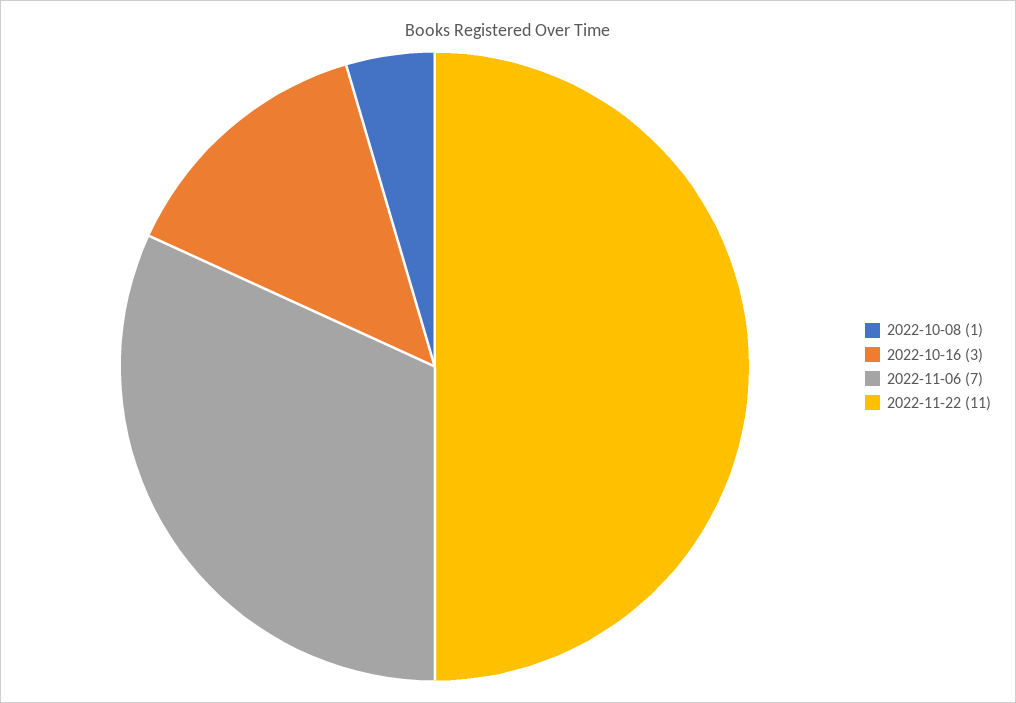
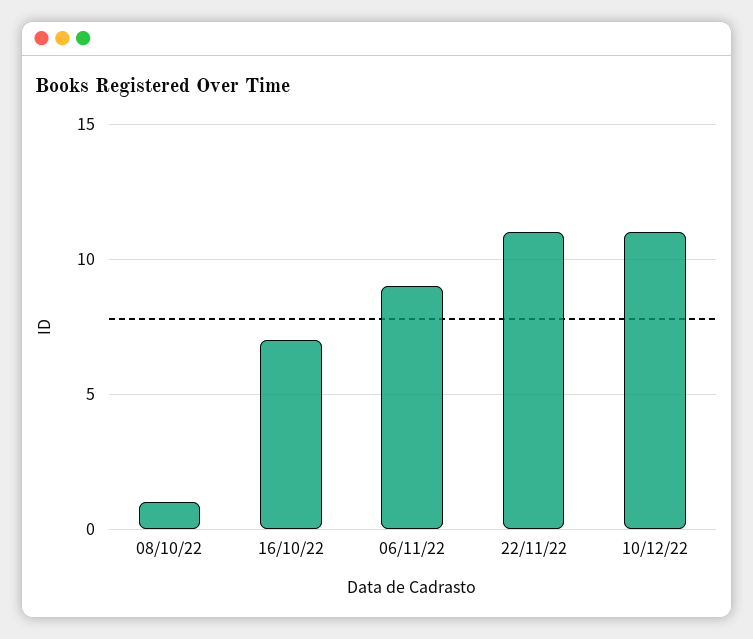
2022-10-16: 3 -> 7
2022-11-06: 7 -> 9
10/12/22: none -> 11

